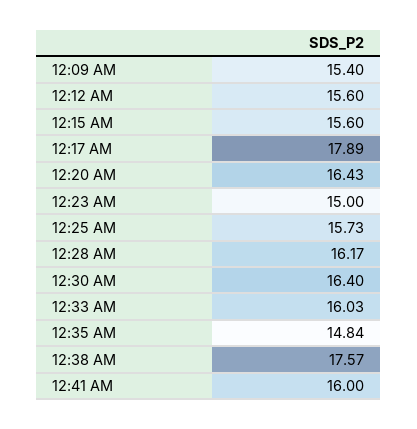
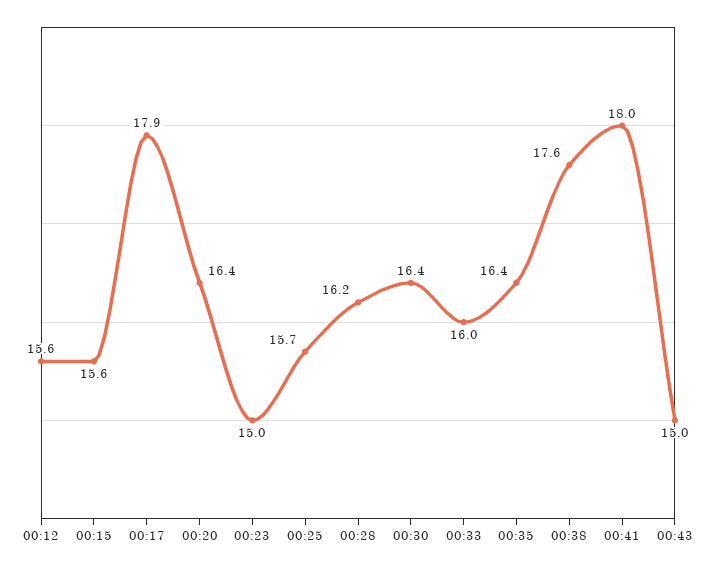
12:09 AM: 15.4 -> none
12:35 AM: 14.84 -> 16.4
12:41 AM: 16 -> 18
00:43: none -> 15

